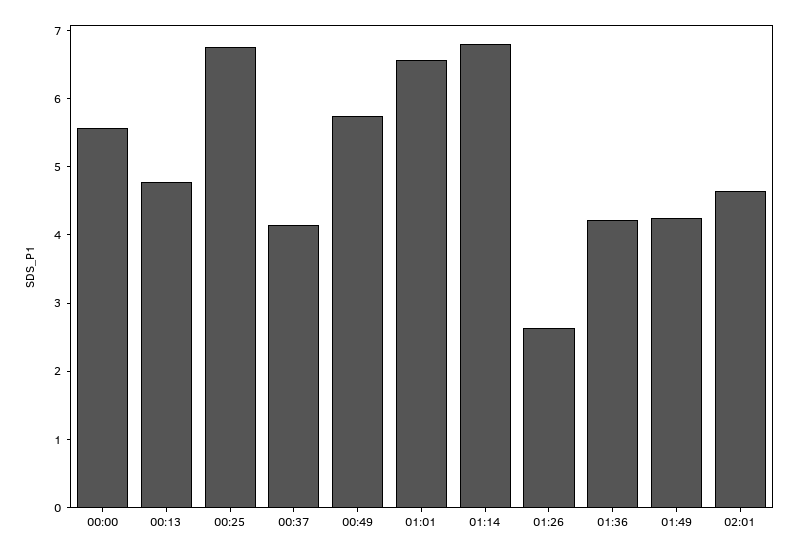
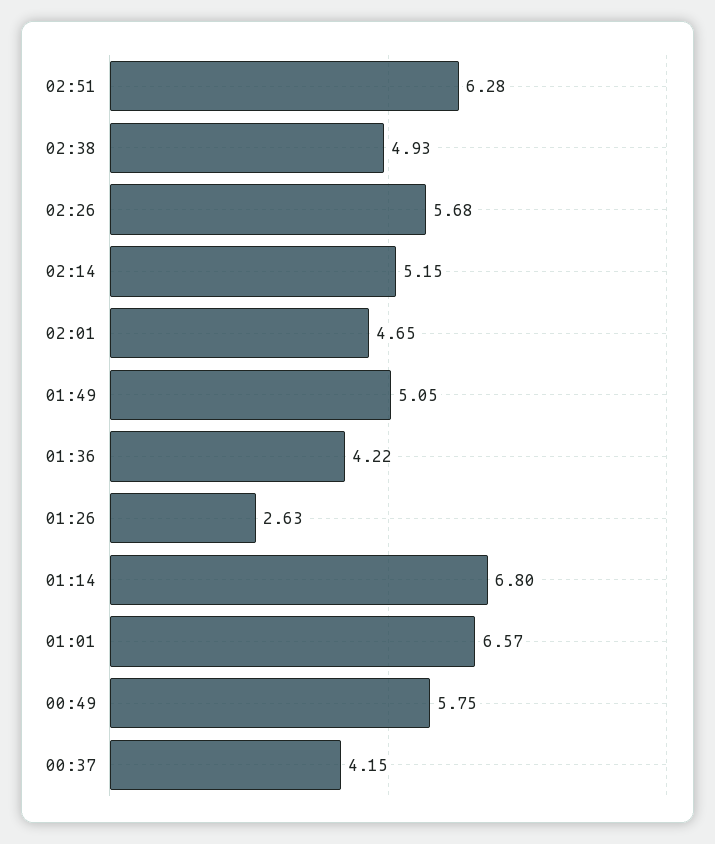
00:00: 5.6 -> none
00:13: 4.8 -> none
00:25: 6.8 -> none
01:49: 4.2 -> 5.05
02:51: none -> 6.28
02:38: none -> 4.93
02:26: none -> 5.68
02:14: none -> 5.15

